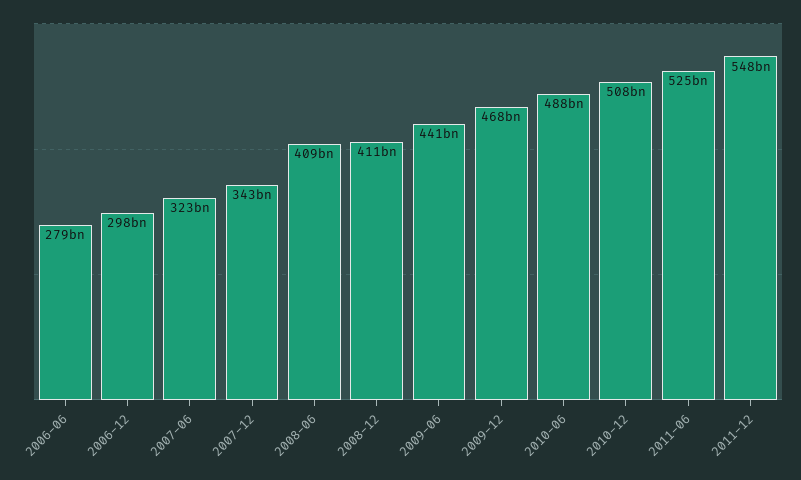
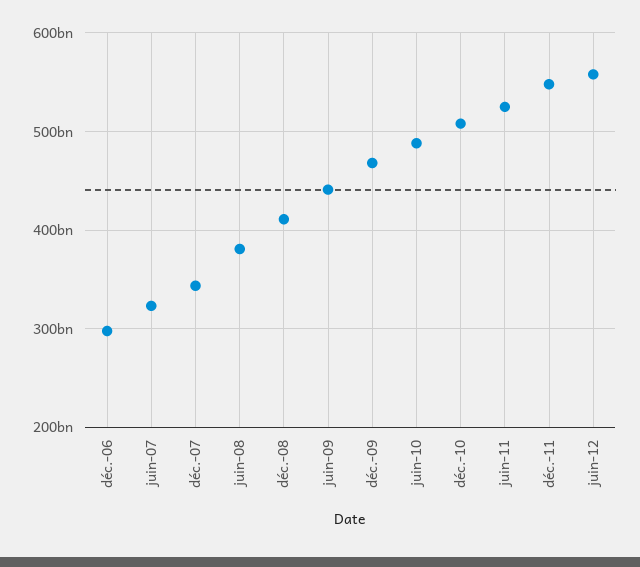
2006-06: 279000000000 -> none
2008-06: 409000000000 -> 380000000000
juin-12: none -> 560000000000

